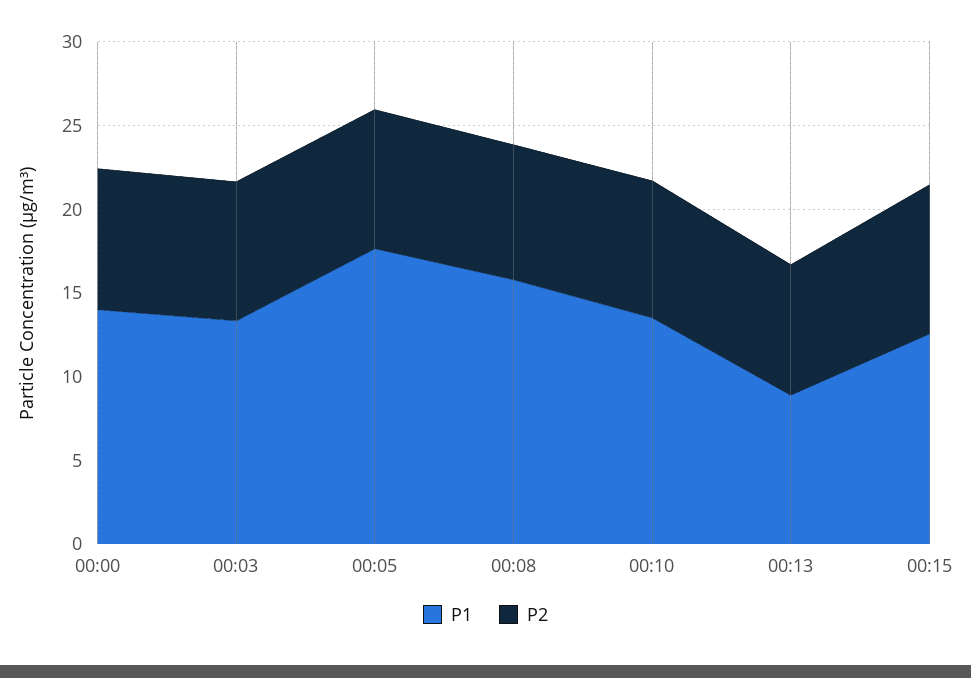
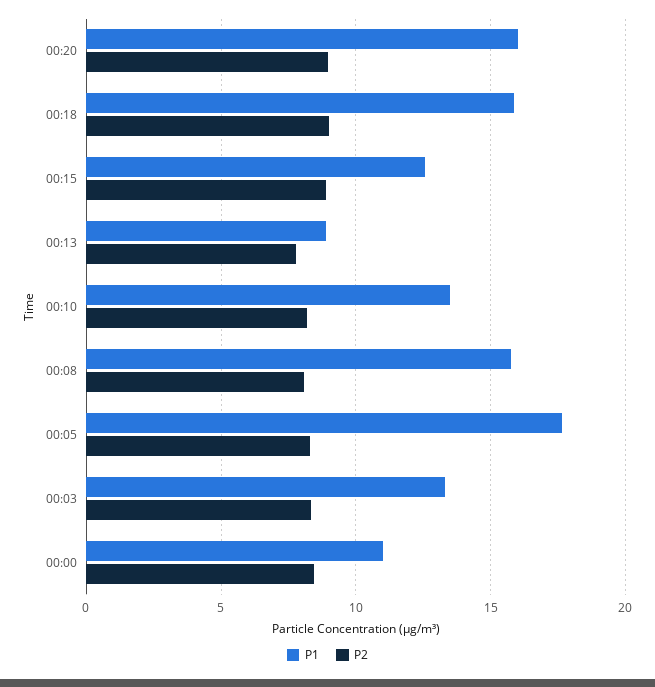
P1, 00:00: 14 -> 11
P1, 00:20: none -> 16
P2, 00:20: none -> 9
P1, 00:18: none -> 16
P2, 00:18: none -> 9

